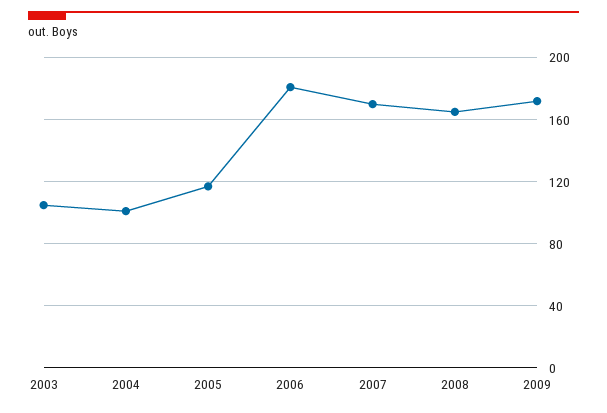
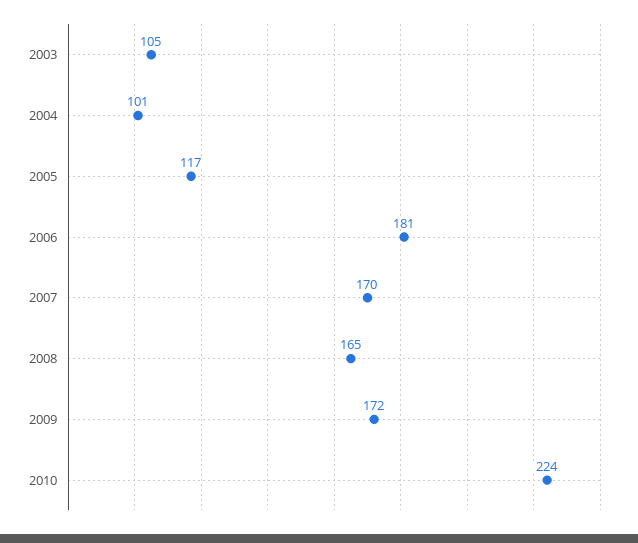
2010: none -> 224

